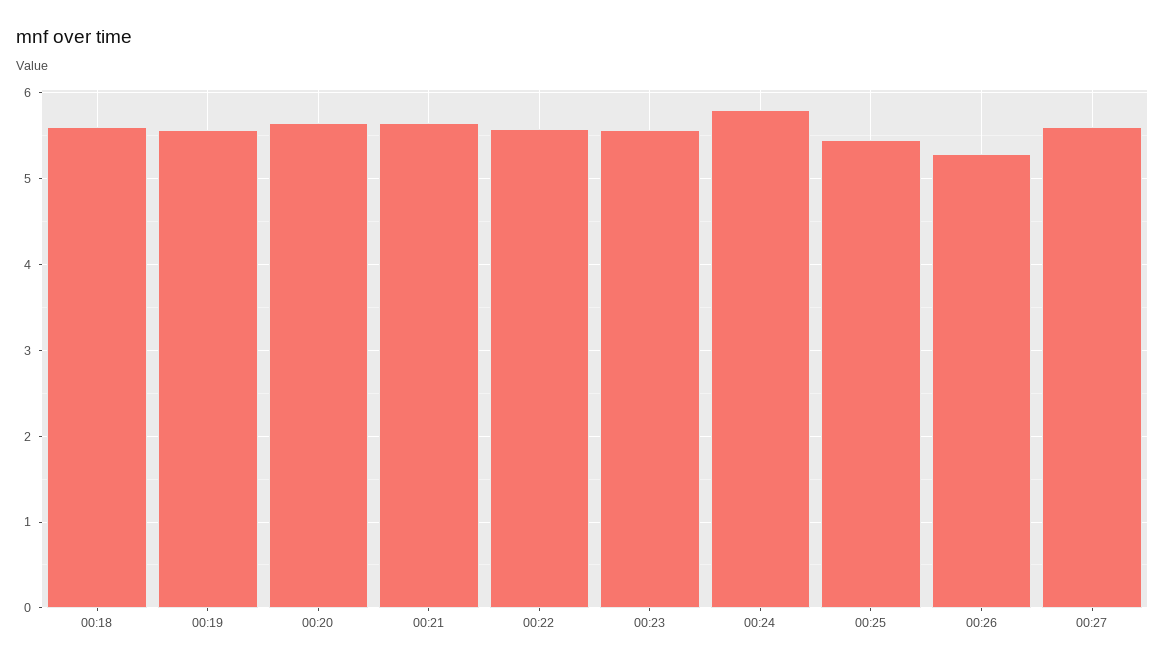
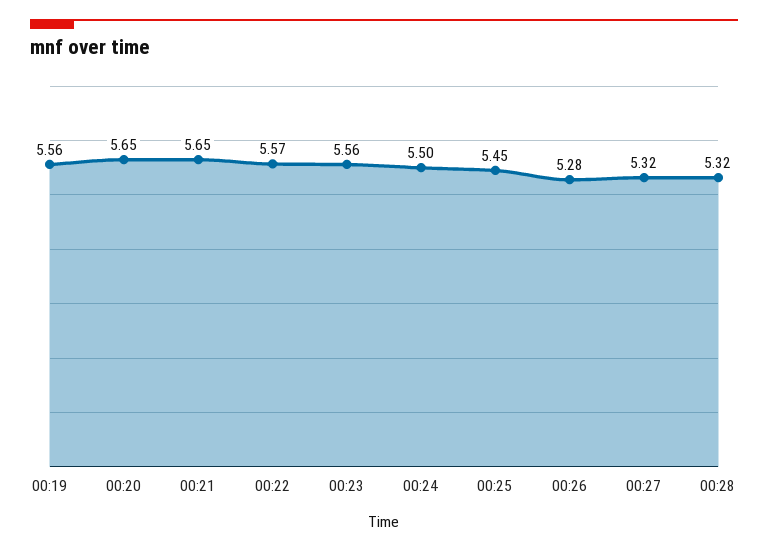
00:18: 5.6 -> none
00:24: 5.8 -> 5.5
00:27: 5.6 -> 5.32
00:28: none -> 5.32

